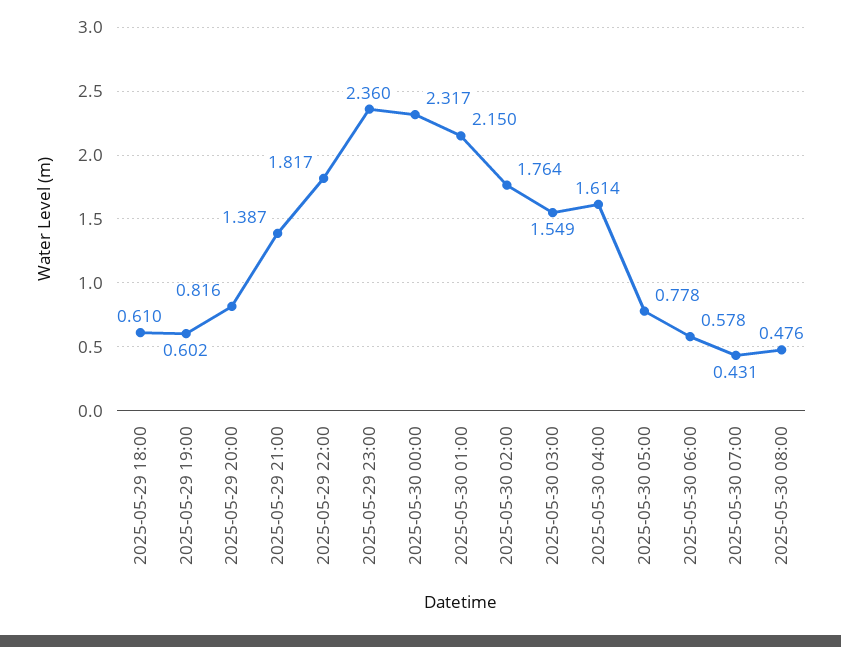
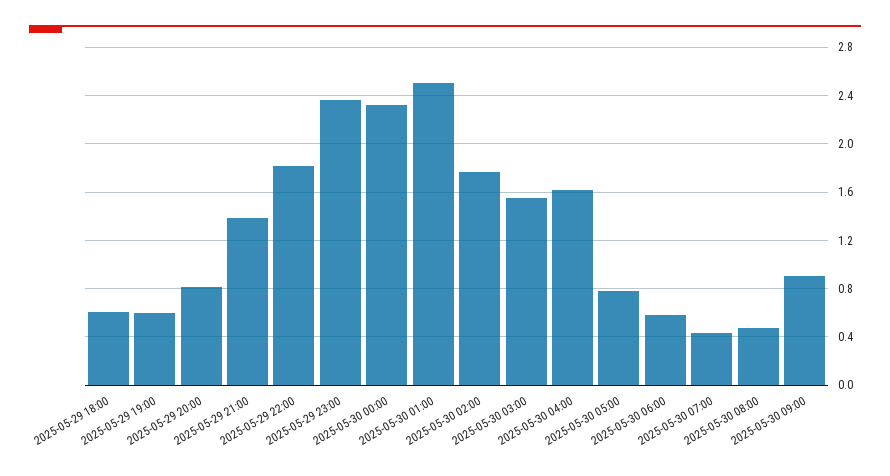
2025-05-30 01:00: 2.15 -> 2.5
2025-05-30 09:00: none -> 0.9

